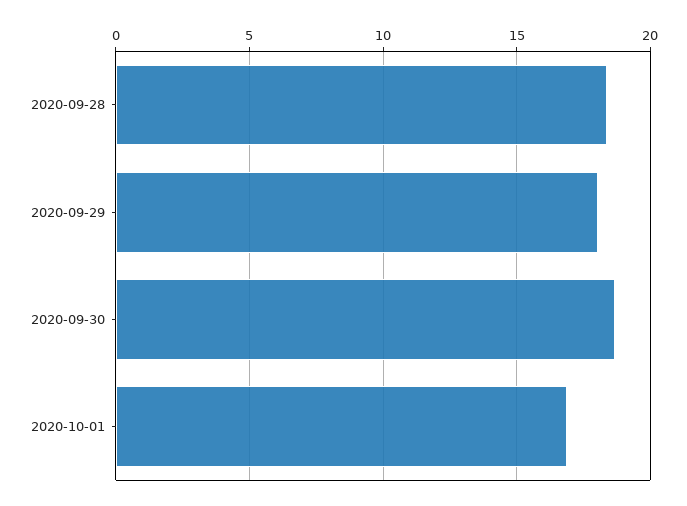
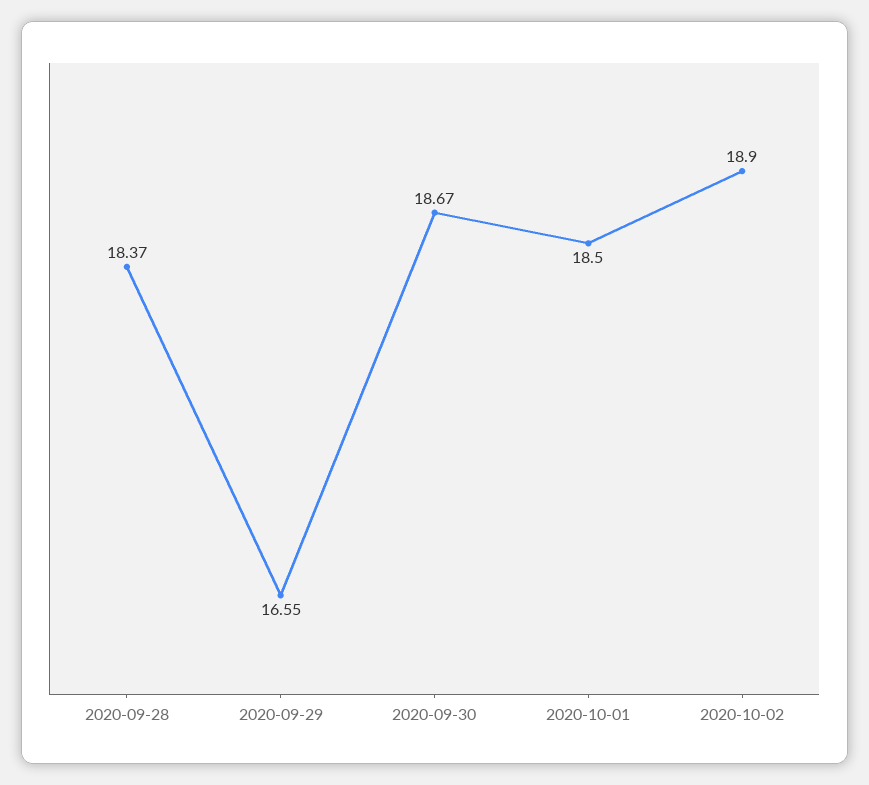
2020-09-29: 18 -> 16.55
2020-10-01: 17 -> 18.5
2020-10-02: none -> 18.9

